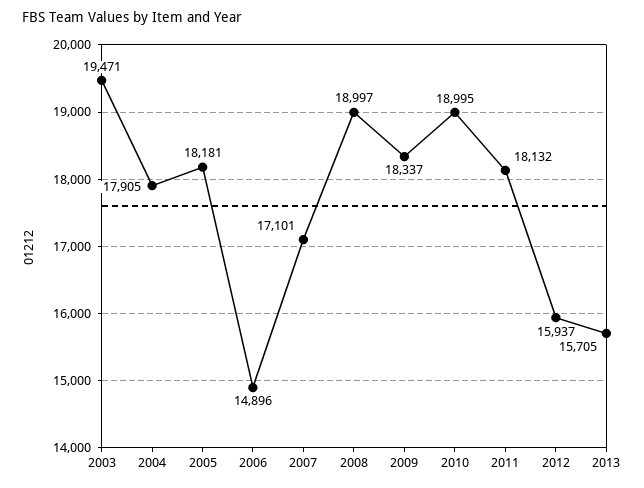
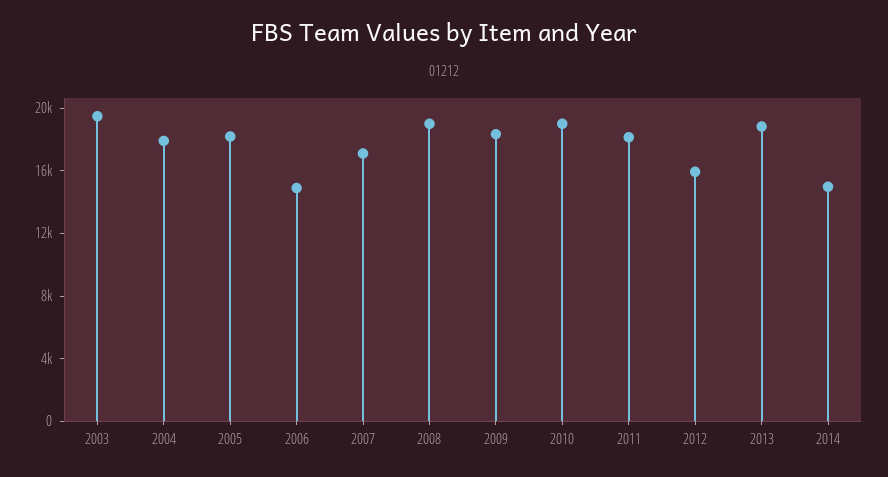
2013: 15705 -> 19000
2014: none -> 15000

